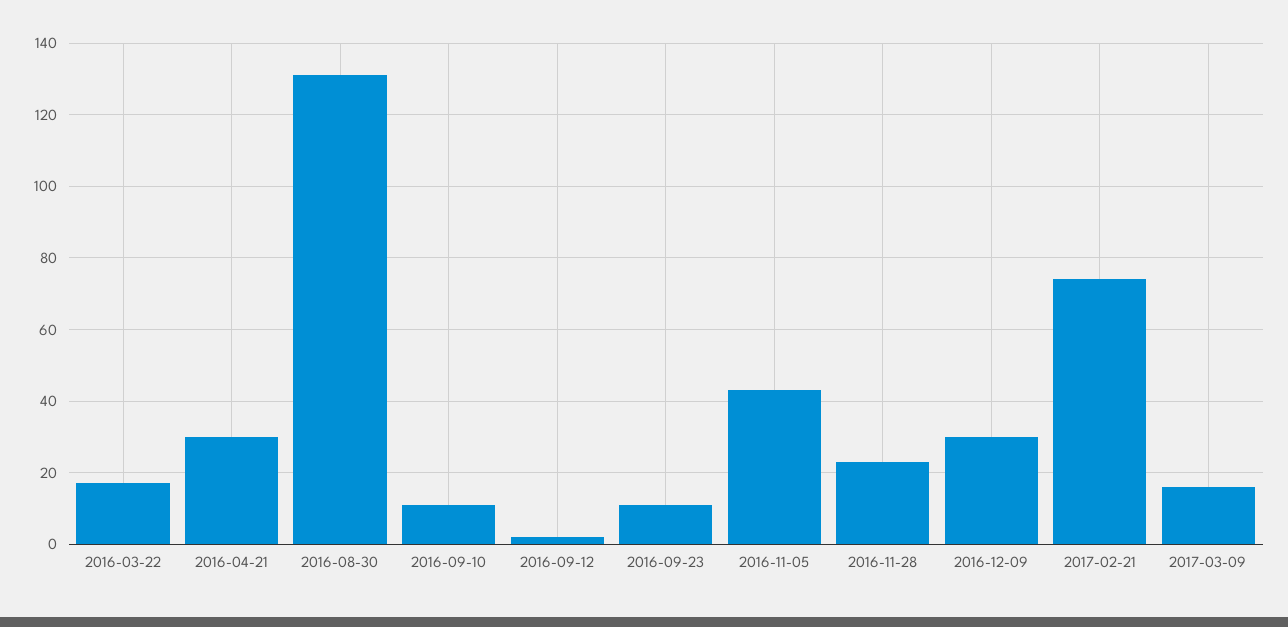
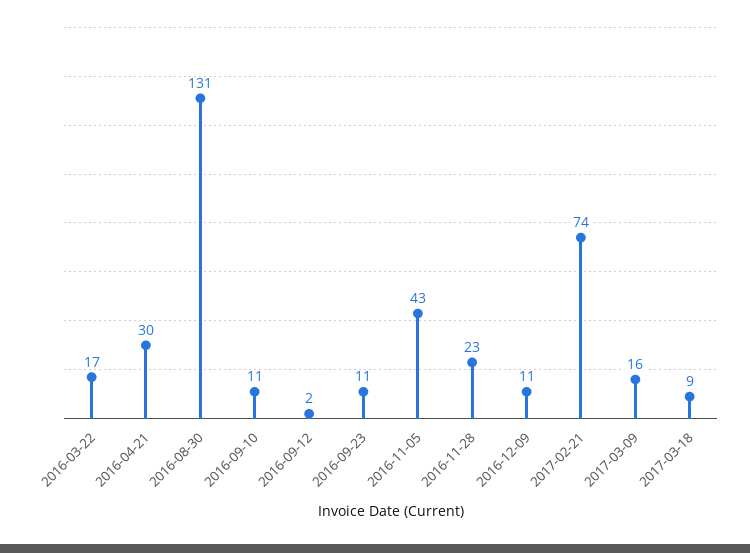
2016-12-09: 30 -> 11
2017-03-18: none -> 9

